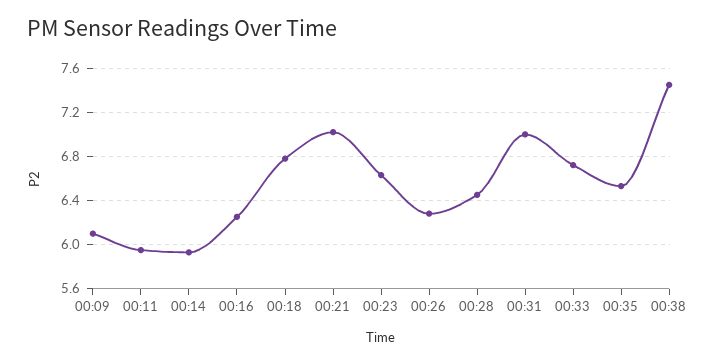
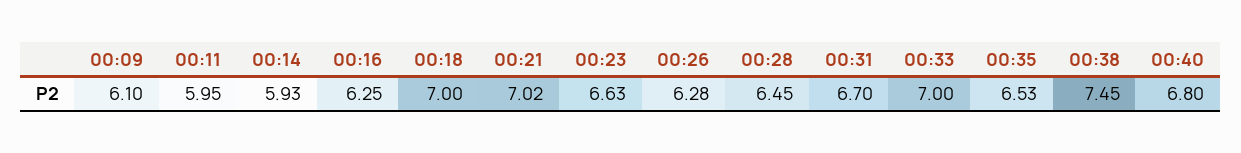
00:18: 6.8 -> 7
00:31: 7 -> 6.7
00:33: 6.7 -> 7
00:40: none -> 6.8

